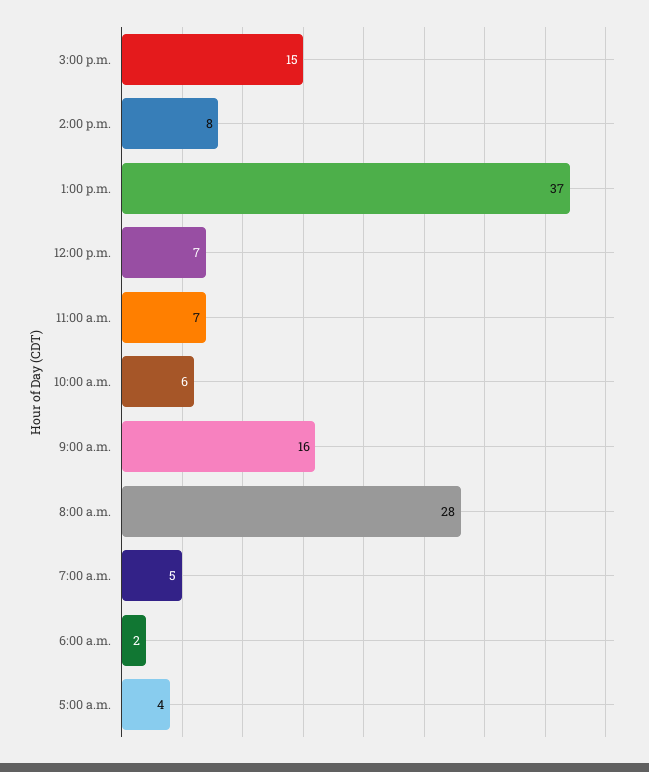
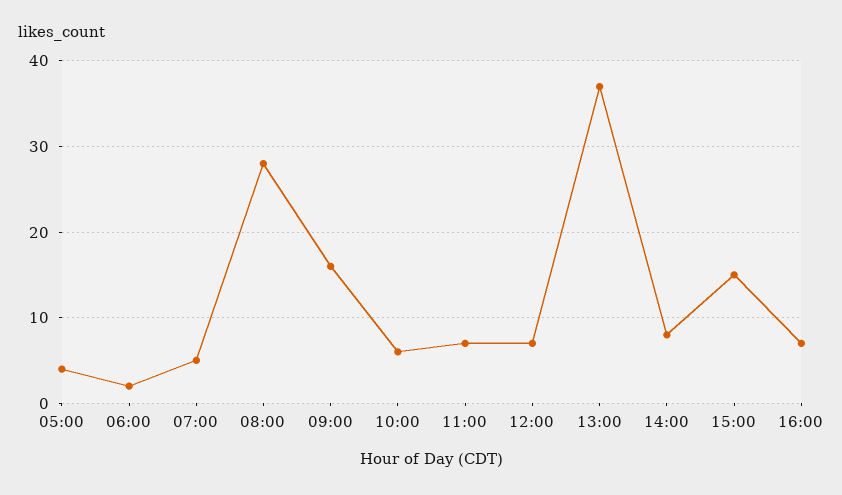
16:00: none -> 7

